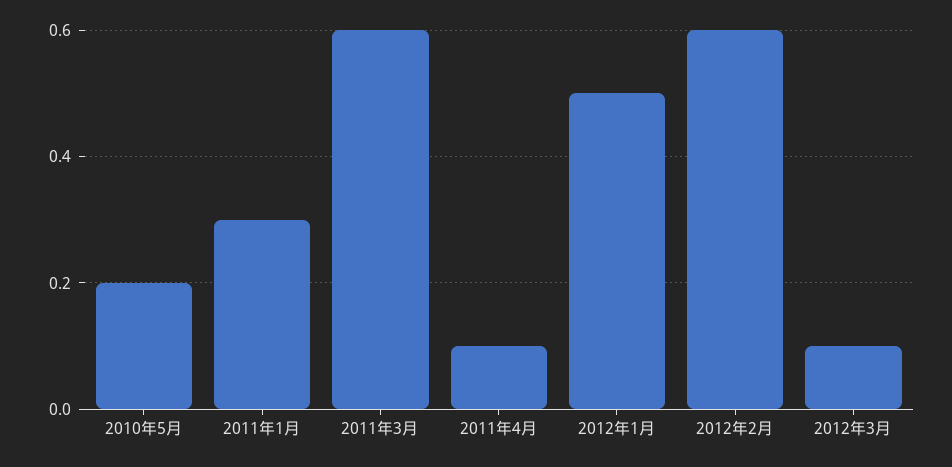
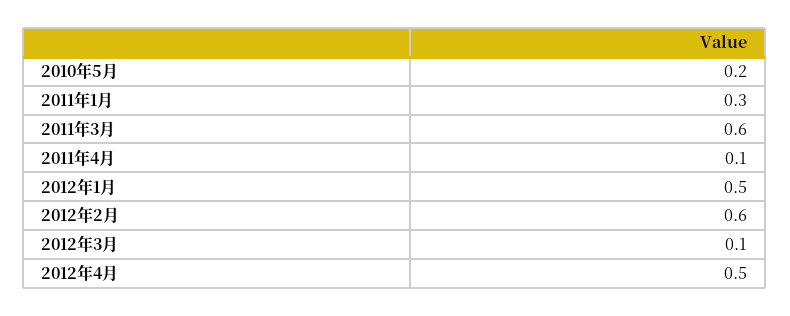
2012年4月: none -> 0.5

